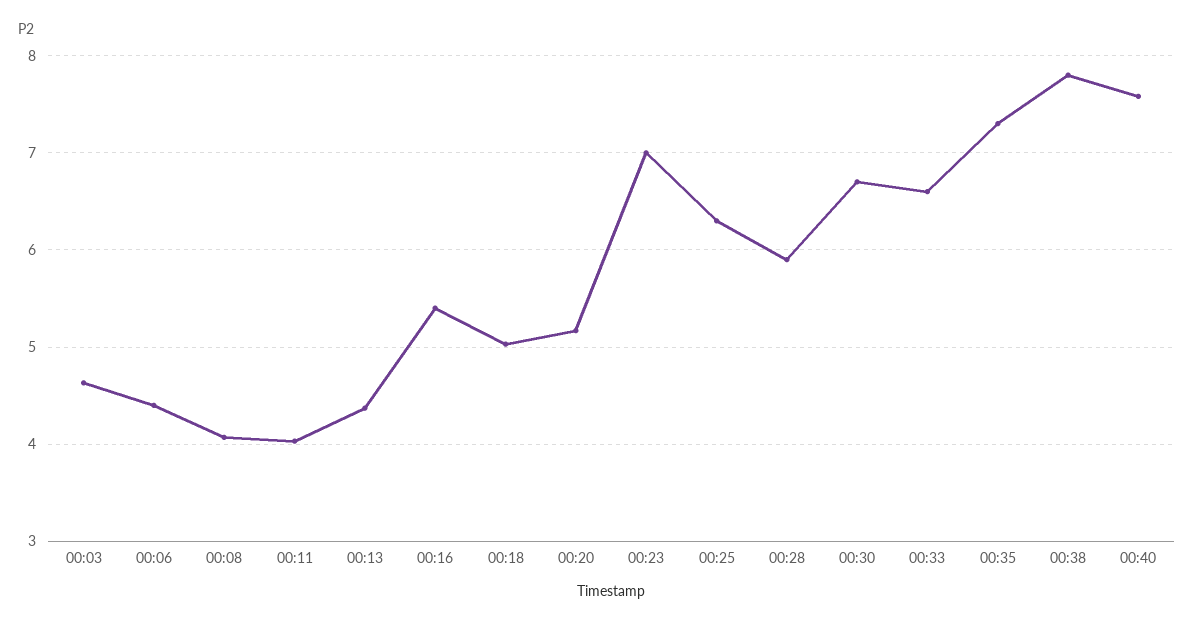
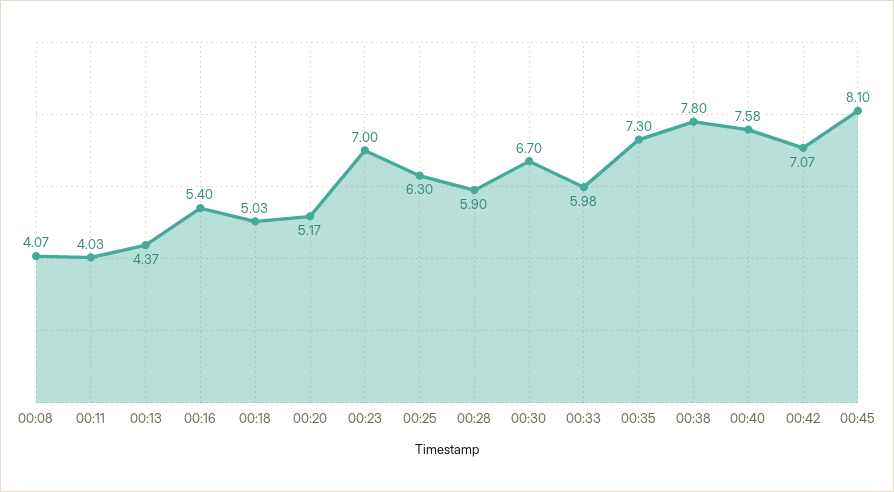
00:03: 4.6 -> none
00:06: 4.4 -> none
00:33: 6.6 -> 5.98
00:42: none -> 7.07
00:45: none -> 8.1

